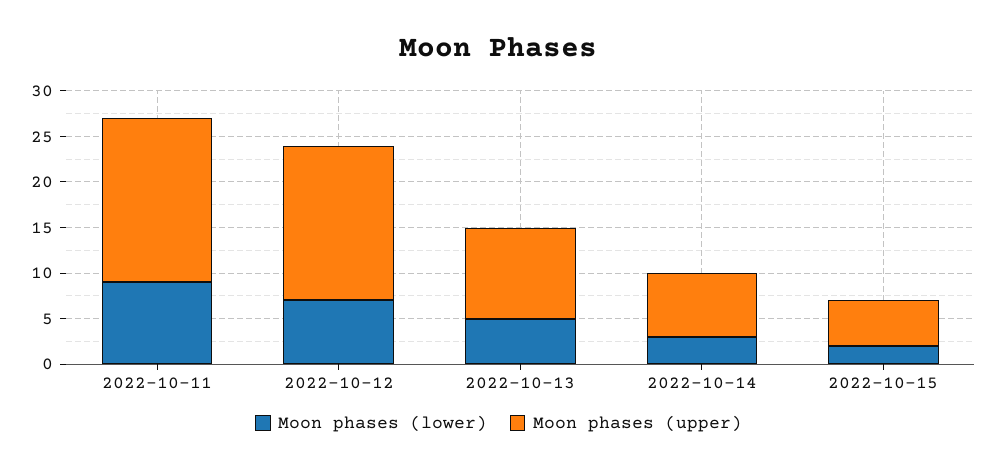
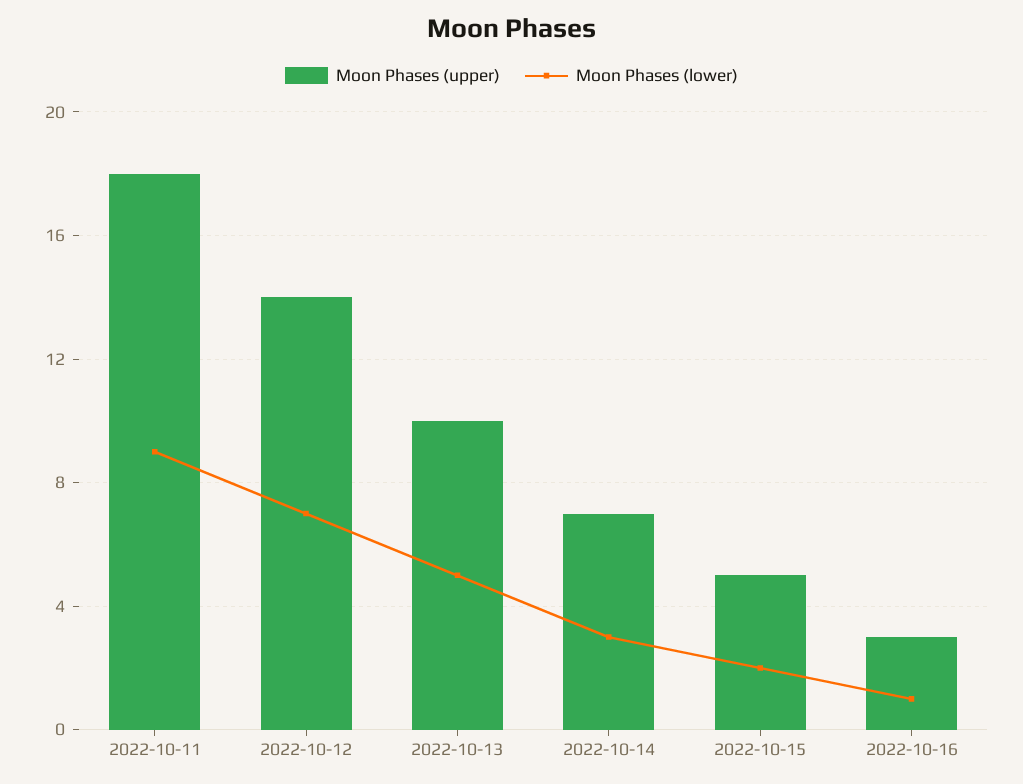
Moon phases (upper), 2022-10-12: 17 -> 14
Moon phases (upper), 2022-10-16: none -> 3
Moon phases (lower), 2022-10-16: none -> 1

